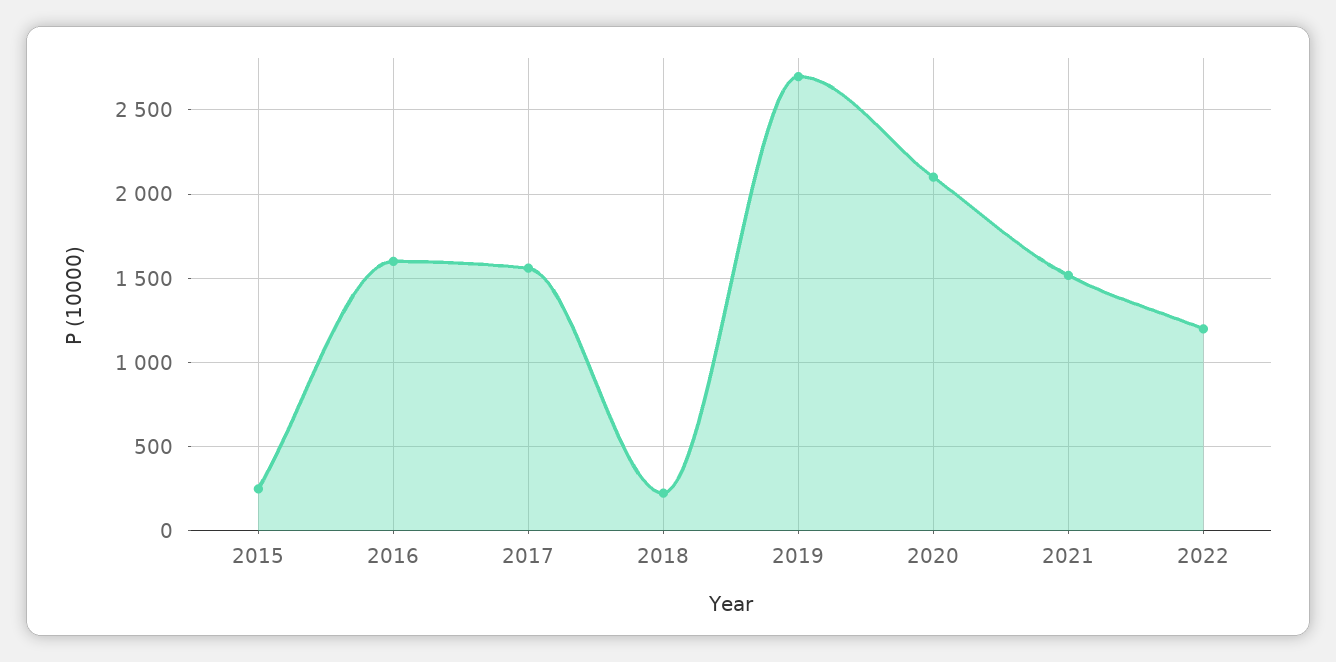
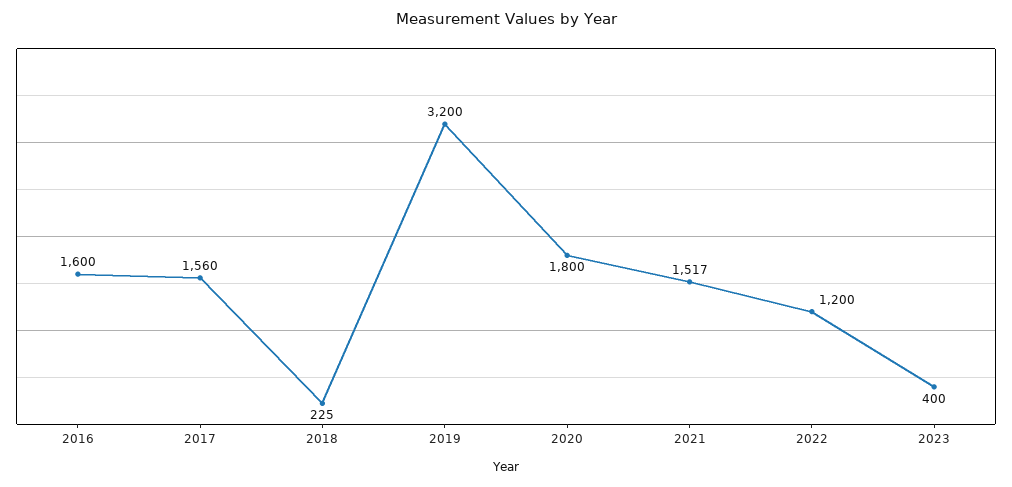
2015: 250 -> none
2019: 2700 -> 3200
2020: 2100 -> 1800
2023: none -> 400

